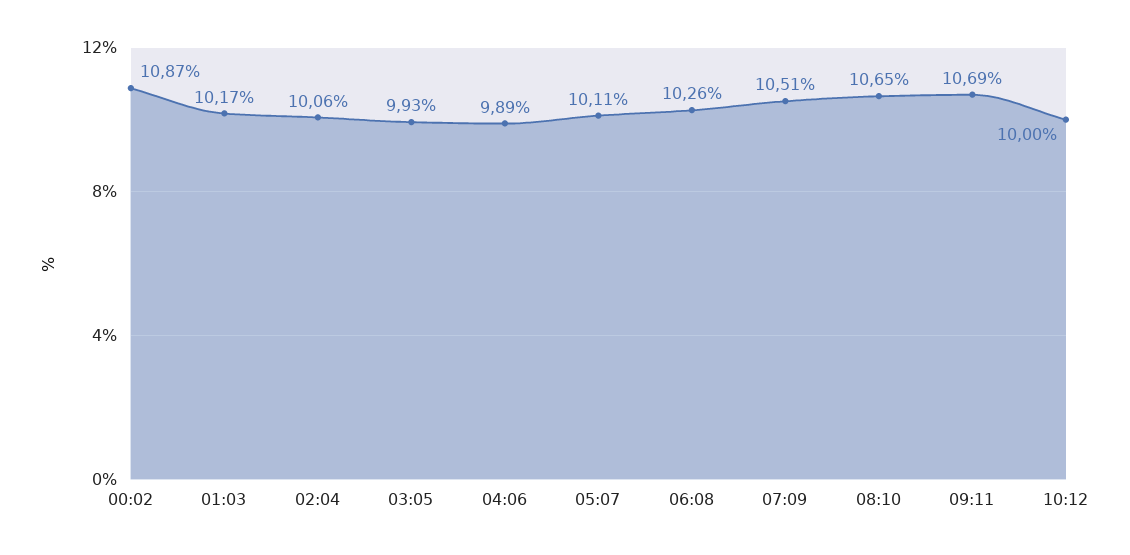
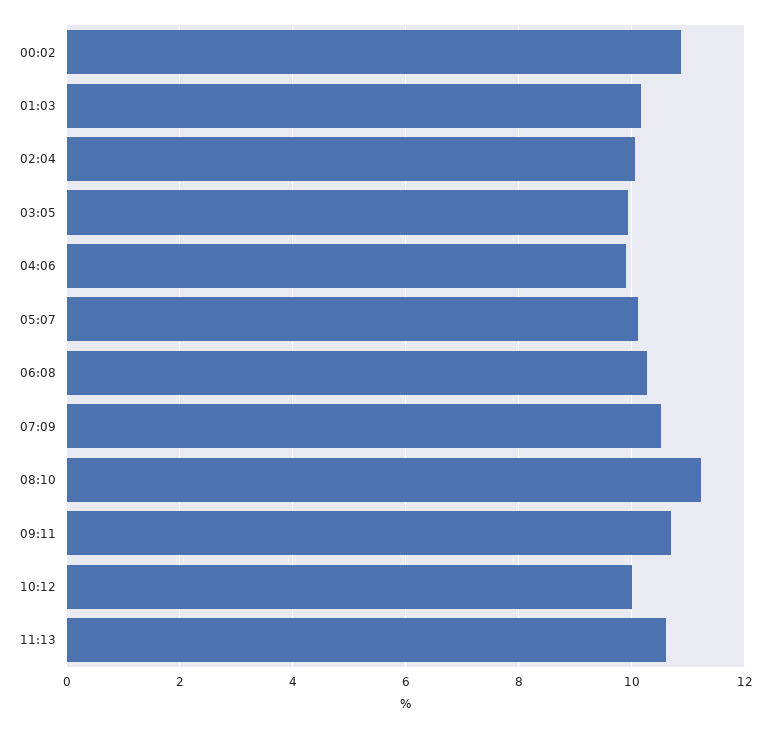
08:10: 10.65 -> 11.2
11:13: none -> 10.6

